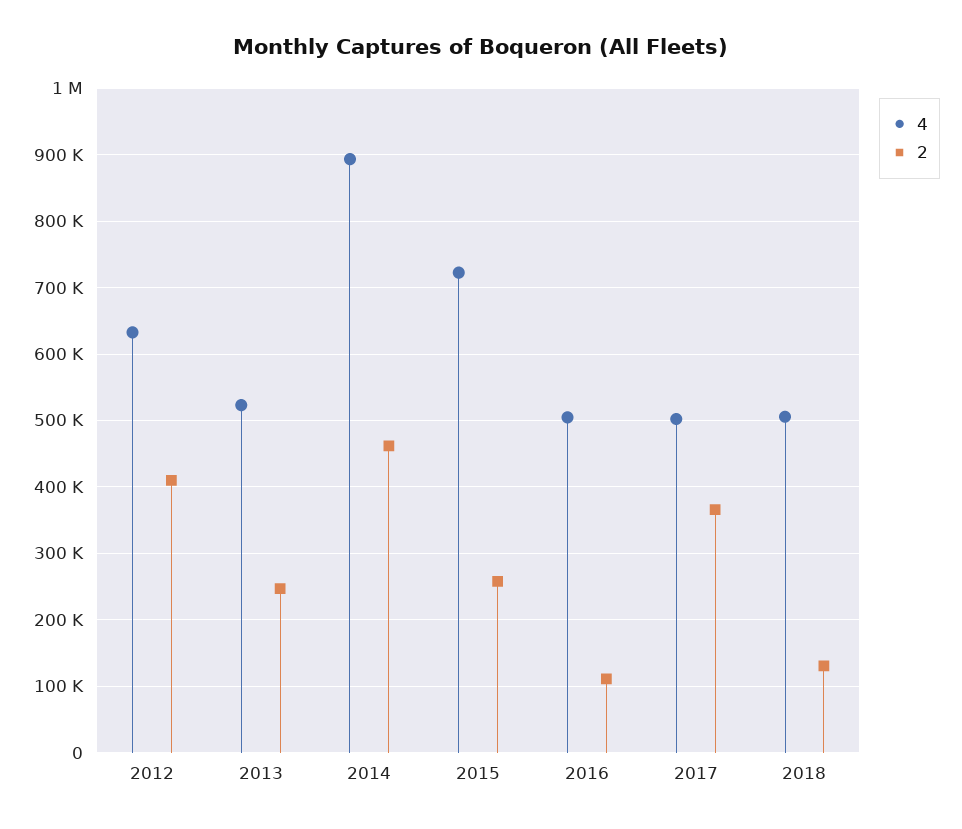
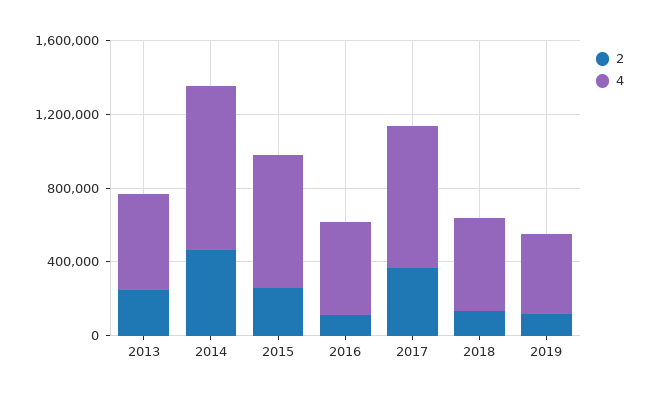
4, 2012: 630000 -> none
2, 2012: 410000 -> none
4, 2017: 500000 -> 800000
2, 2019: none -> 100000
4, 2019: none -> 400000

